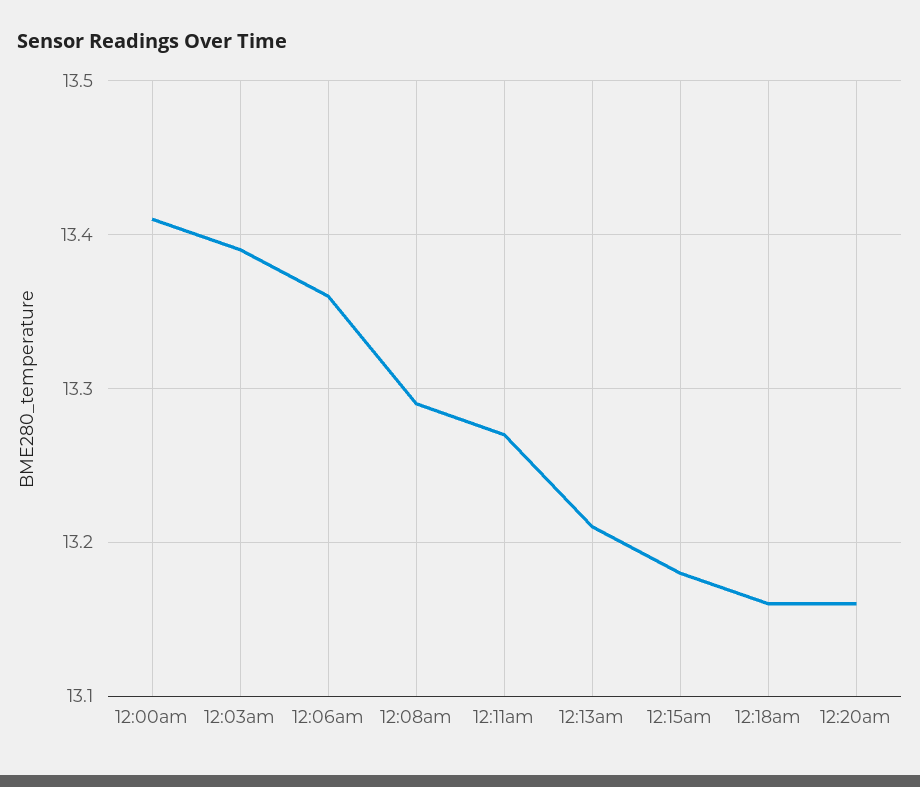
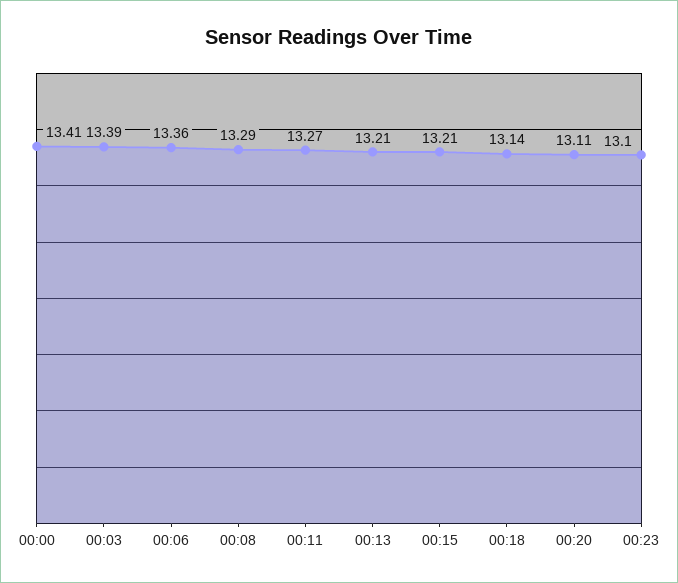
12:15am: 13.18 -> 13.21
12:18am: 13.16 -> 13.14
12:20am: 13.16 -> 13.11
00:23: none -> 13.1

